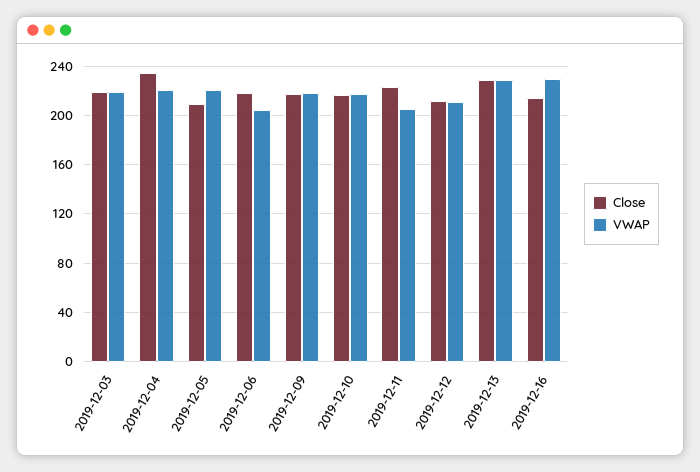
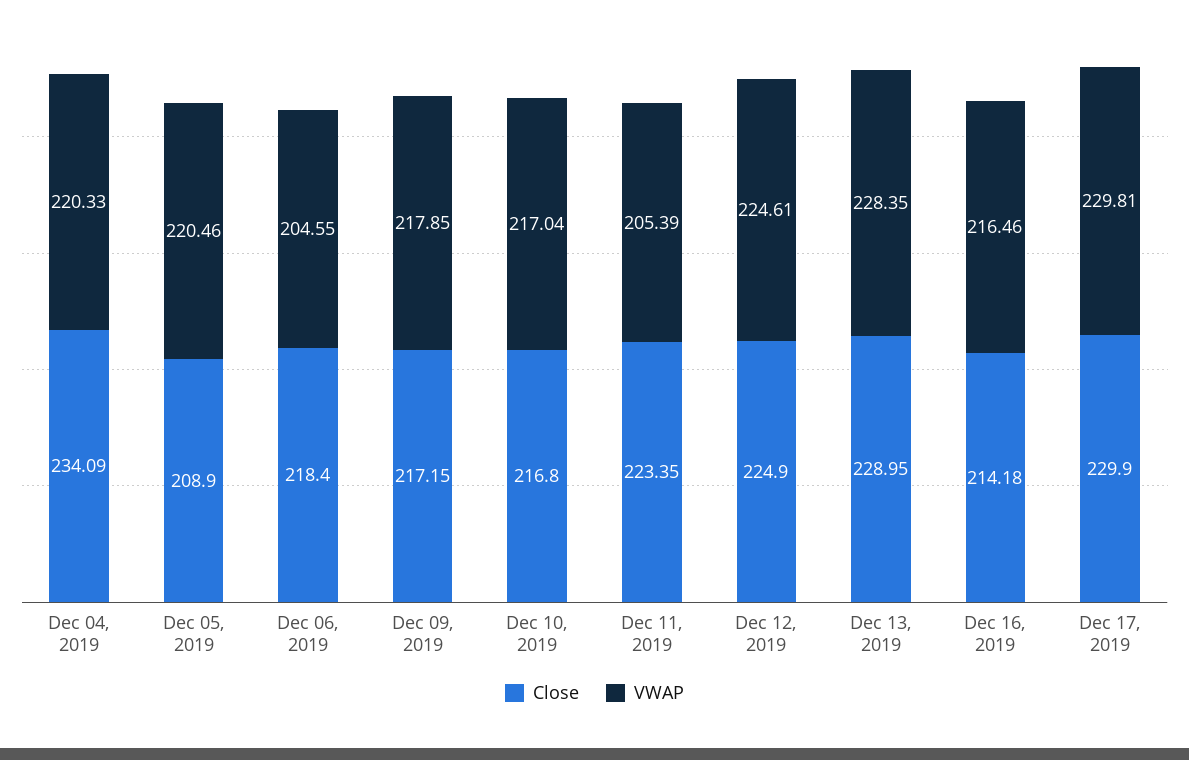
Close, 2019-12-03: 220 -> none
VWAP, 2019-12-03: 220 -> none
Close, 2019-12-12: 210 -> 224.9
VWAP, 2019-12-12: 210 -> 224.61
VWAP, 2019-12-16: 230 -> 216.46
Close, Dec 17, 2019: none -> 229.9
VWAP, Dec 17, 2019: none -> 229.81

